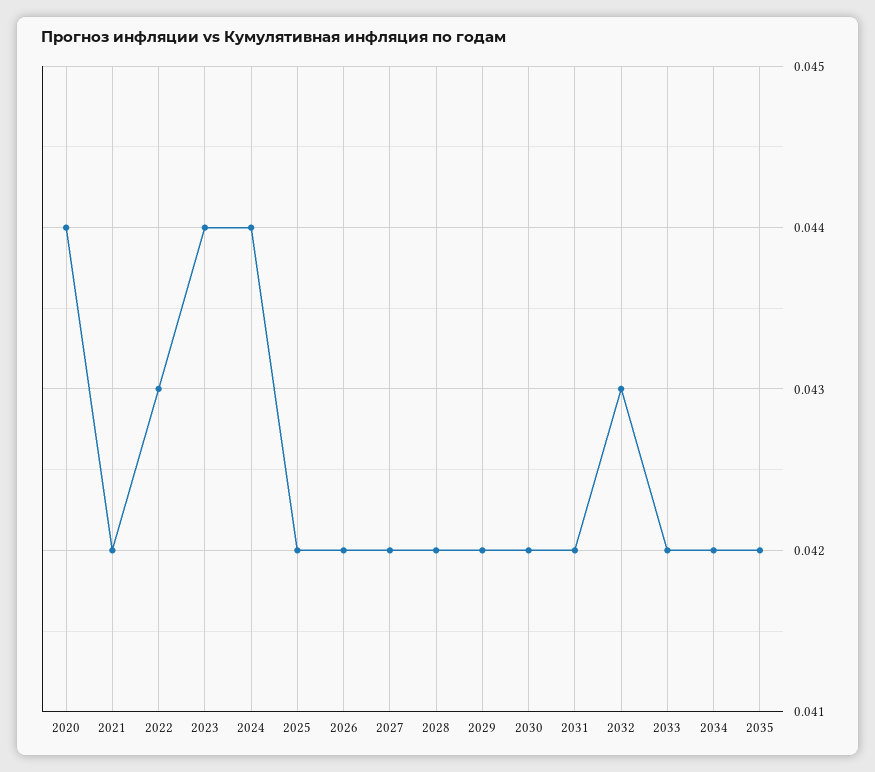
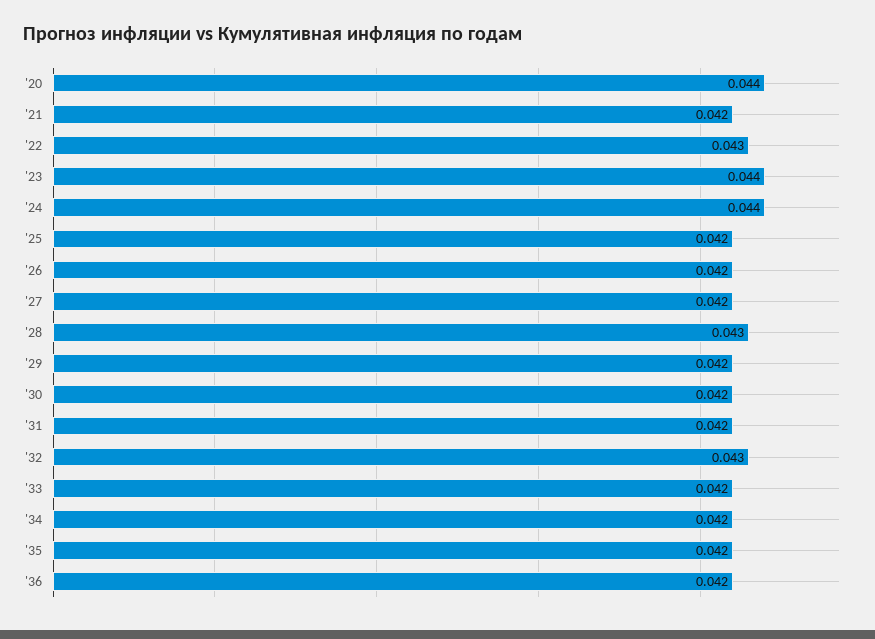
2028: 0.042 -> 0.043
'36: none -> 0.042

